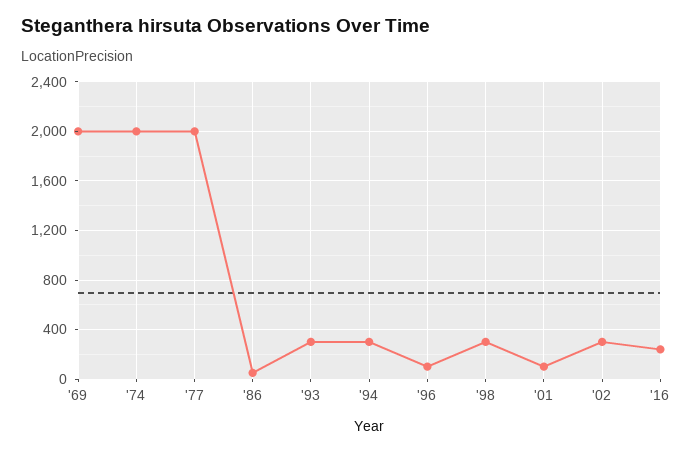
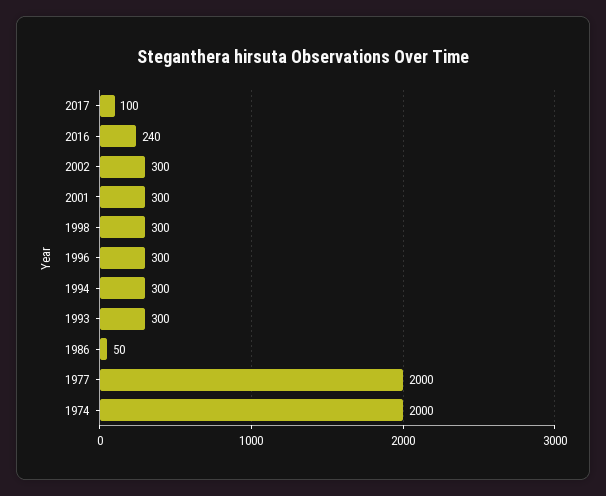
'69: 2000 -> none
'96: 100 -> 300
'01: 100 -> 300
2017: none -> 100

